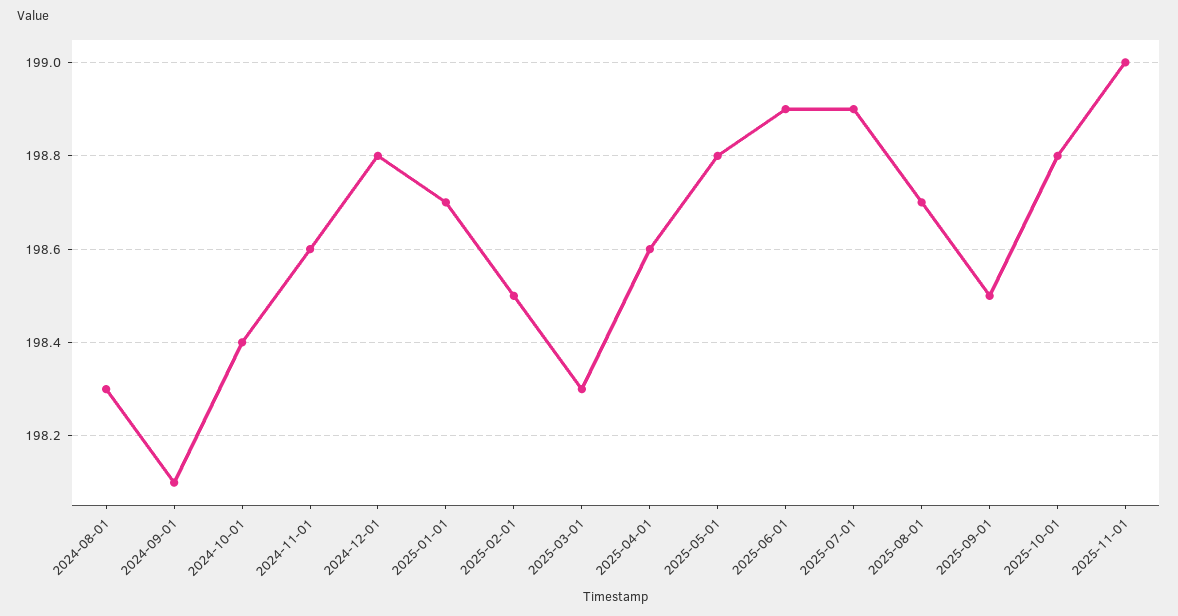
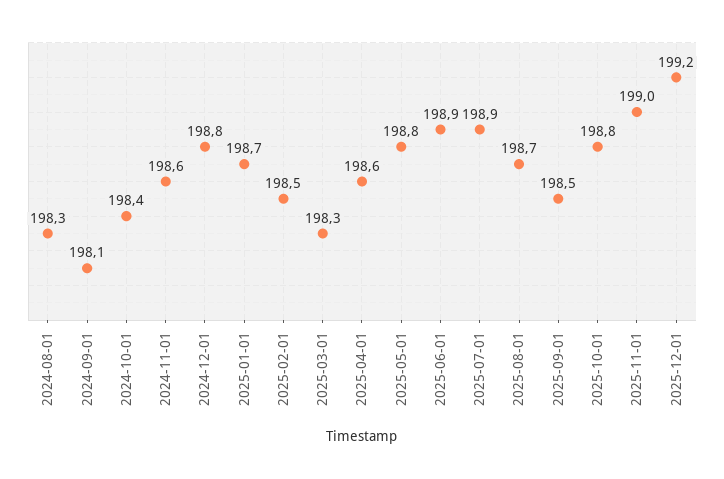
2025-12-01: none -> 199.2

